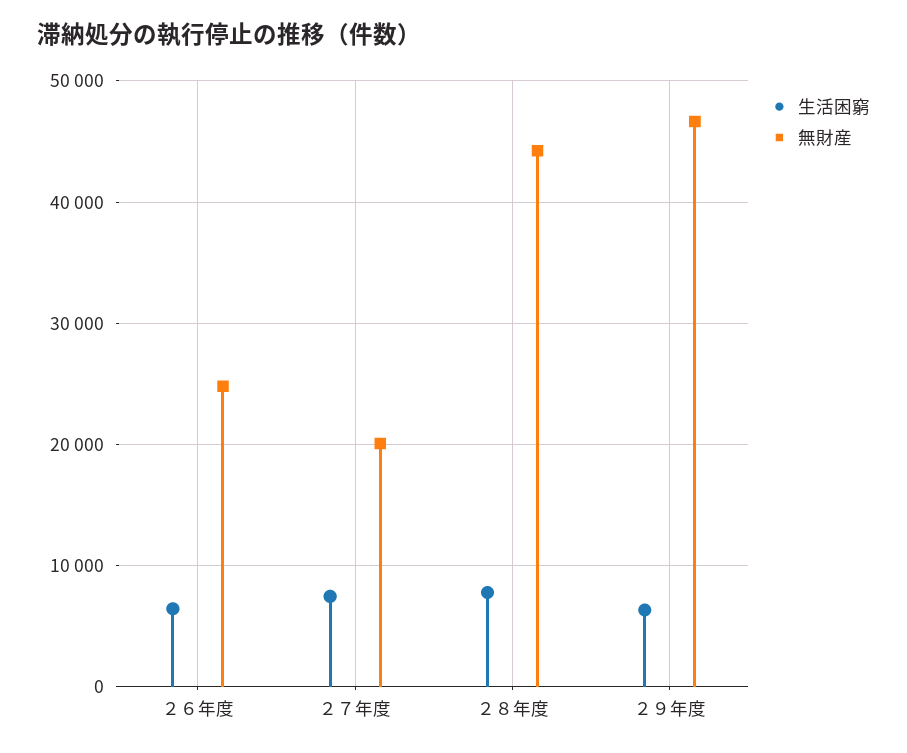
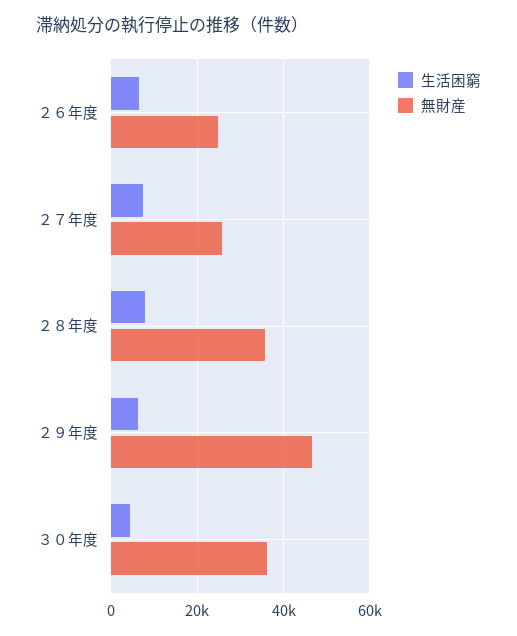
無財産, ２７年度: 20000 -> 26000
無財産, ２８年度: 44000 -> 36000
生活困窮, ３０年度: none -> 4000
無財産, ３０年度: none -> 36000

